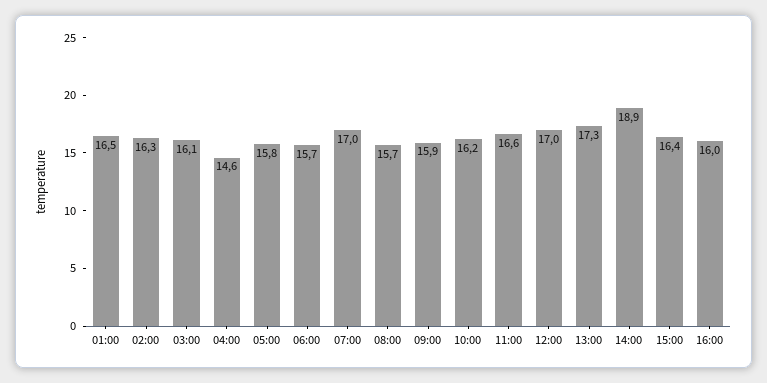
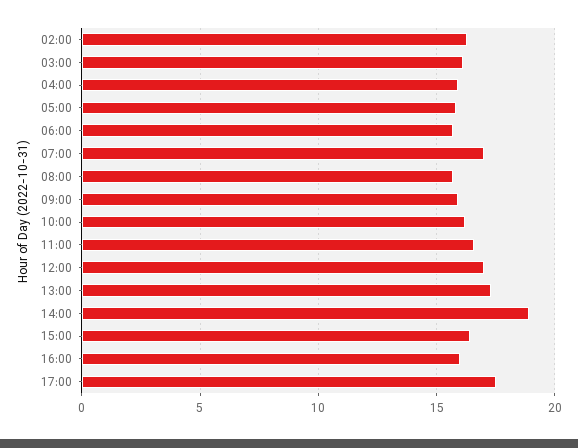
01:00: 16.5 -> none
04:00: 14.6 -> 16
17:00: none -> 17.5

